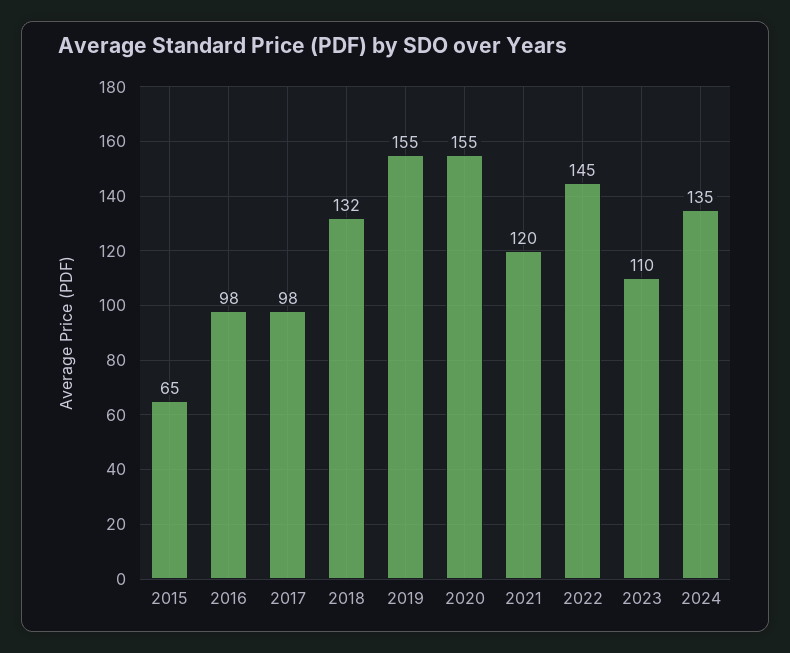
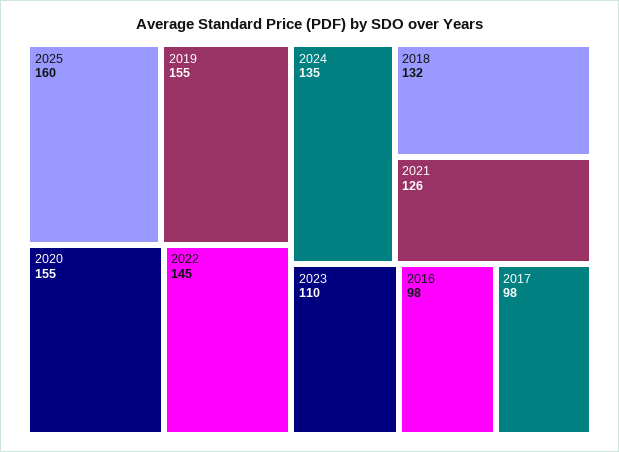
2015: 65 -> none
2021: 120 -> 126
2025: none -> 160

